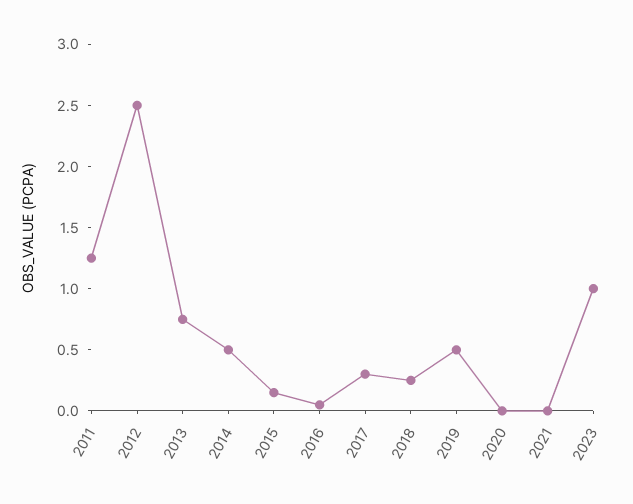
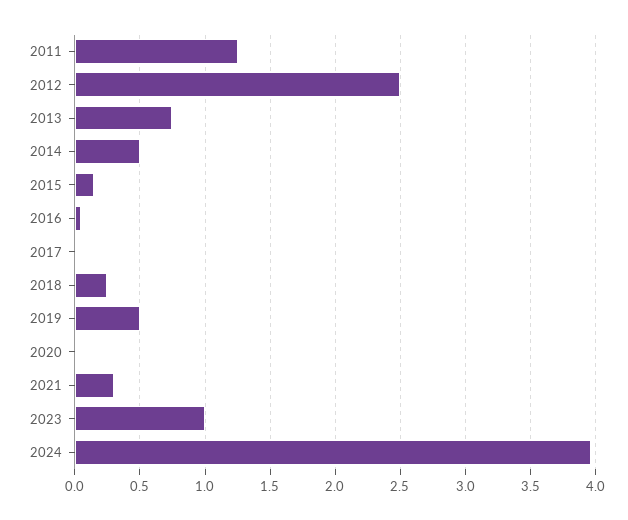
2017: 0.3 -> 0
2021: 0 -> 0.3
2024: none -> 3.95

